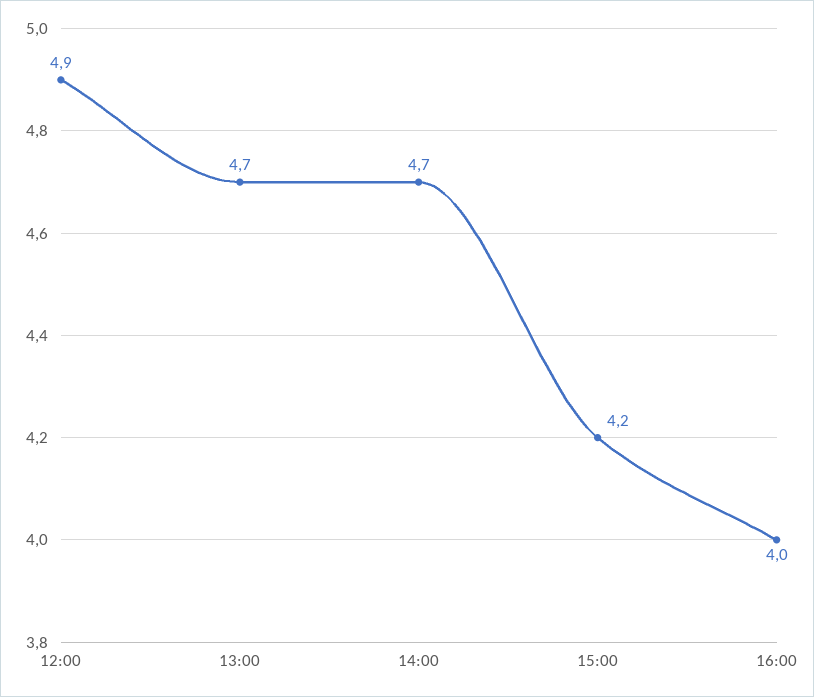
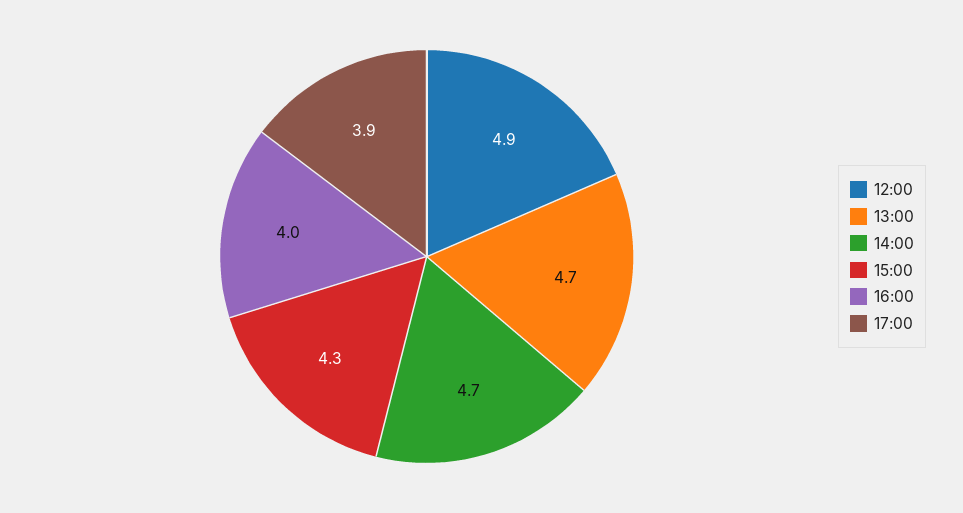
15:00: 4.2 -> 4.3
17:00: none -> 3.9

